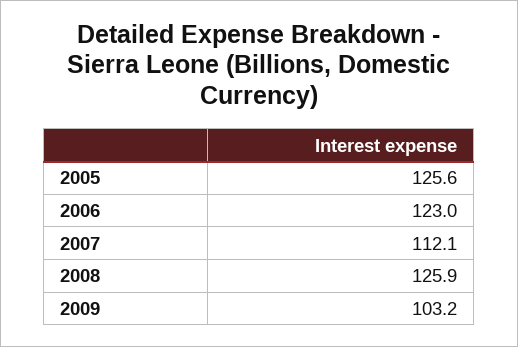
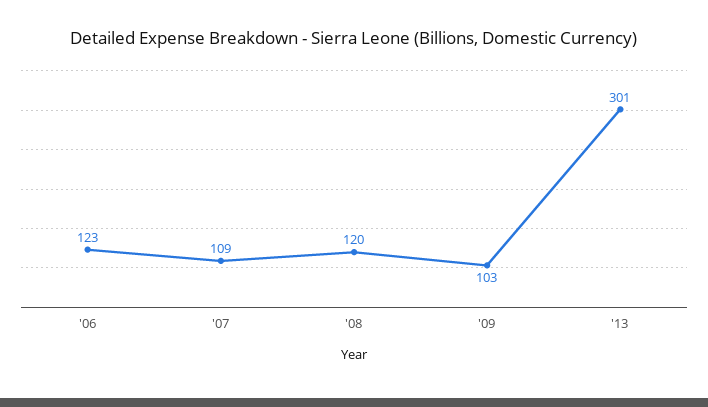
2005: 125.6 -> none
2007: 112.1 -> 109
2008: 125.9 -> 120
'13: none -> 301

